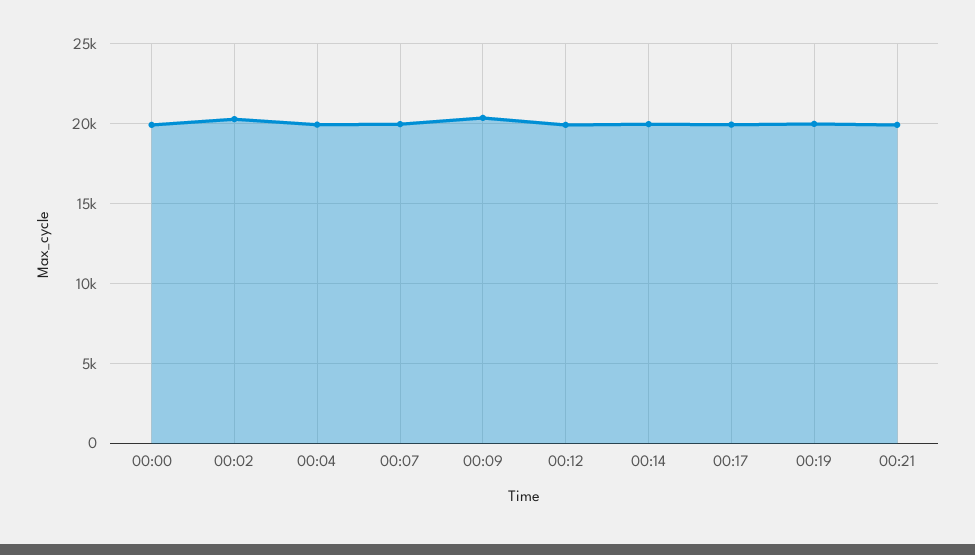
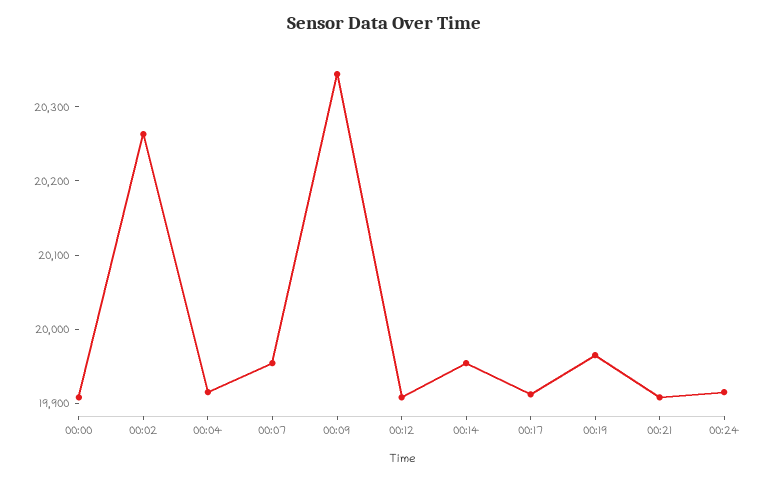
00:24: none -> 19920

